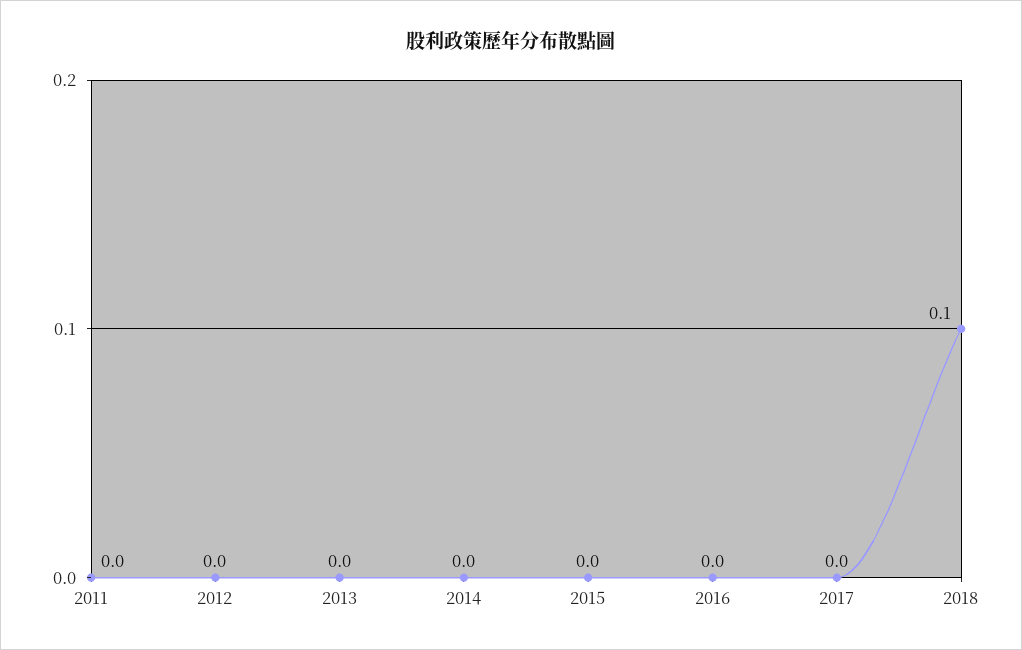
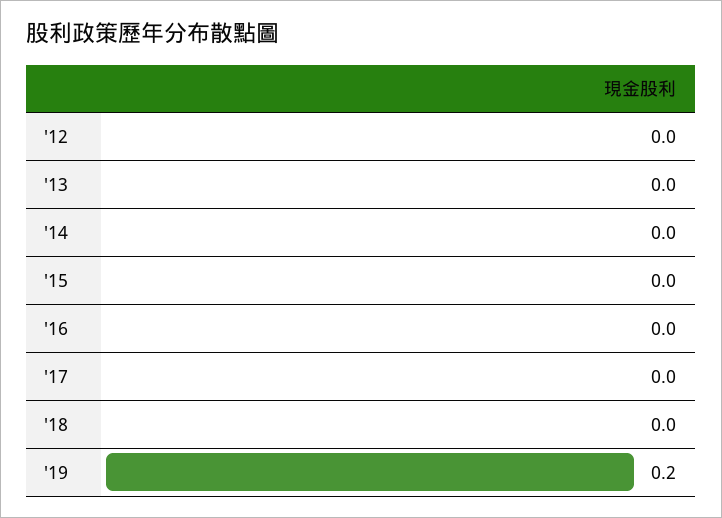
2011: 0 -> none
2018: 0.1 -> 0
'19: none -> 0.2

